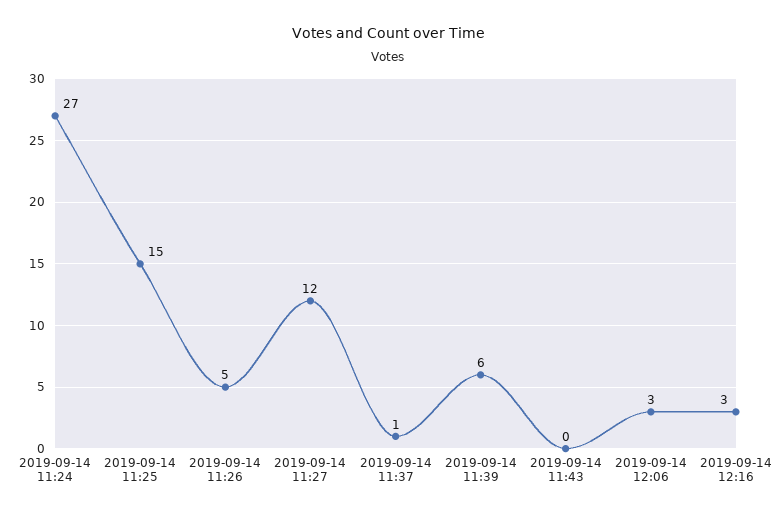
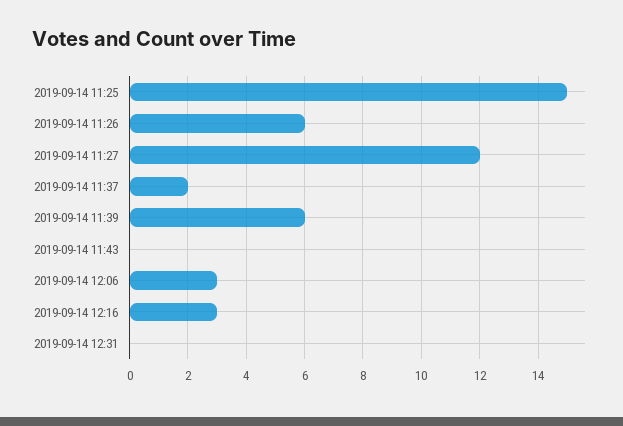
2019-09-14 11:24: 27 -> none
2019-09-14 11:26: 5 -> 6
2019-09-14 11:37: 1 -> 2
2019-09-14 12:31: none -> 0

